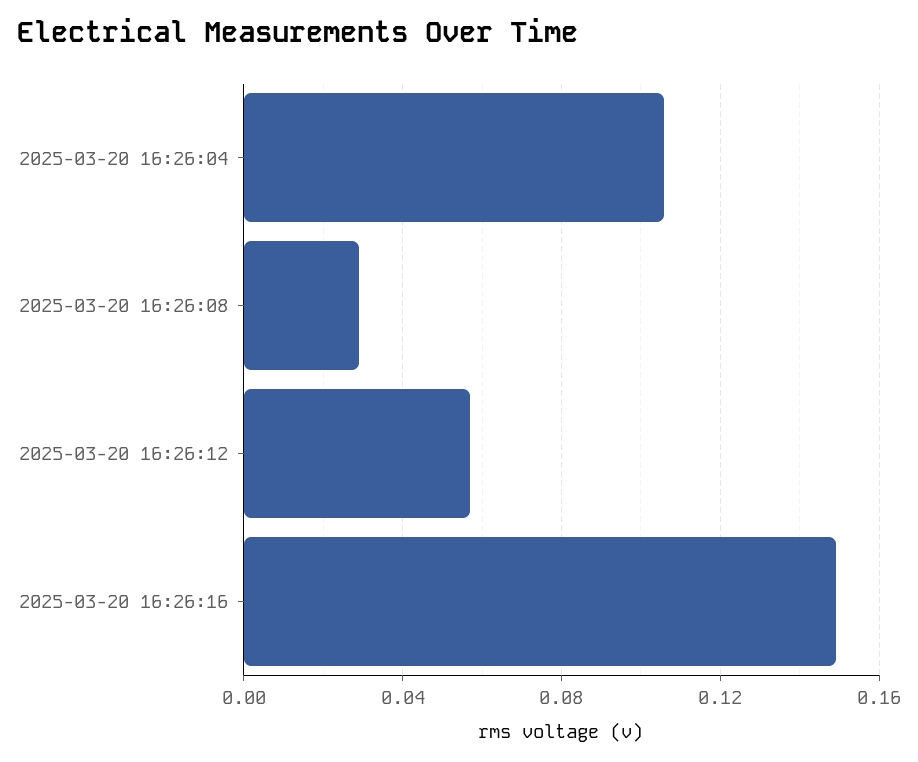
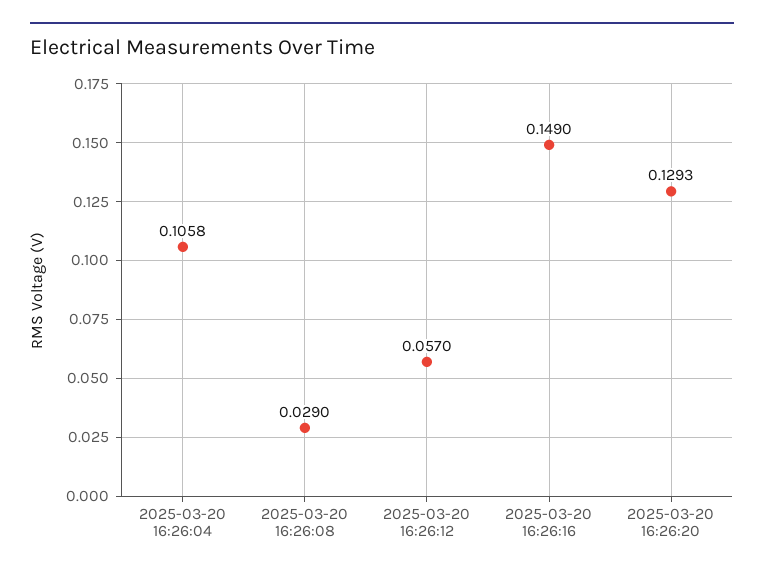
2025-03-20 16:26:20: none -> 0.1293

